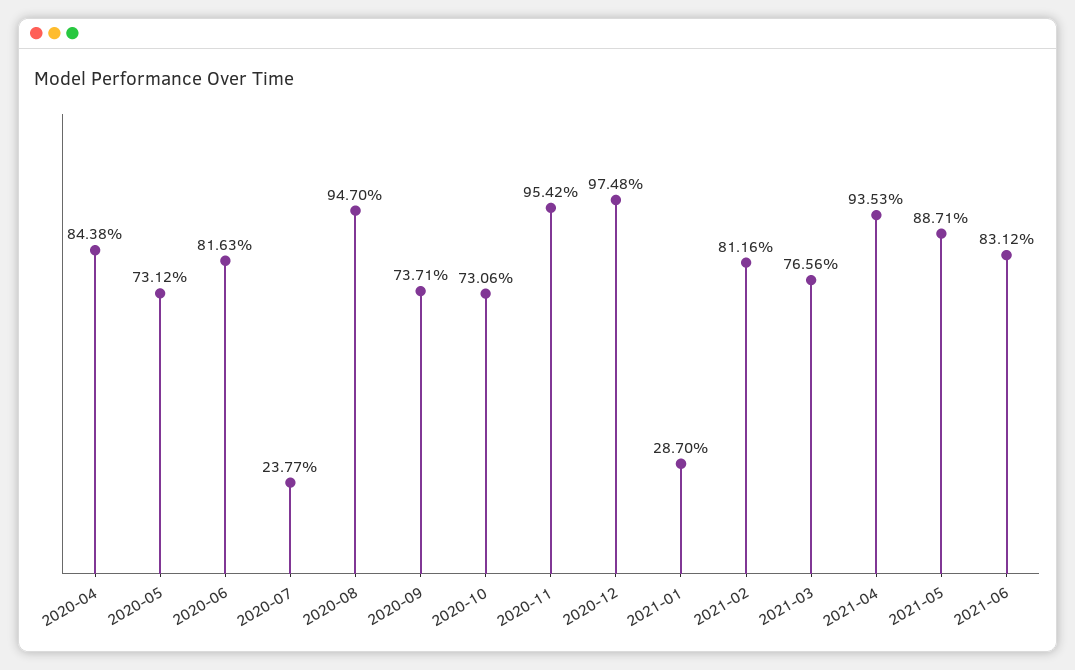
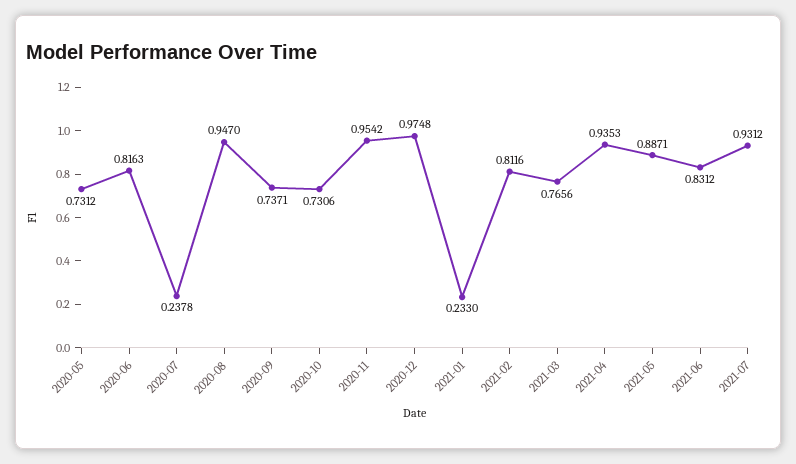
2020-04: 0.8438 -> none
2020-07: 0.2377 -> 0.2378
2021-01: 0.287 -> 0.233
2021-07: none -> 0.9312

